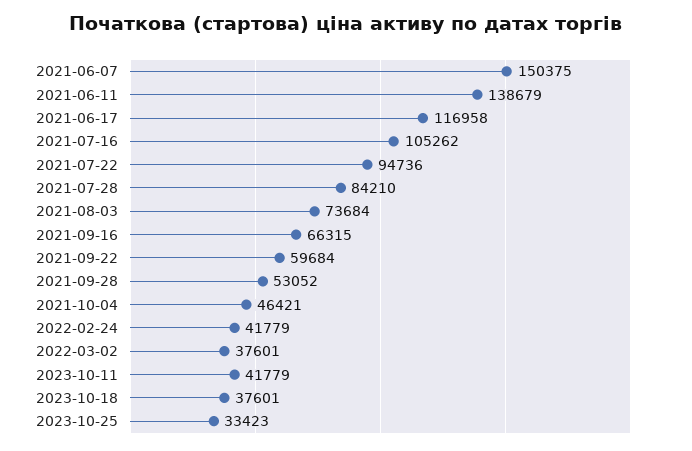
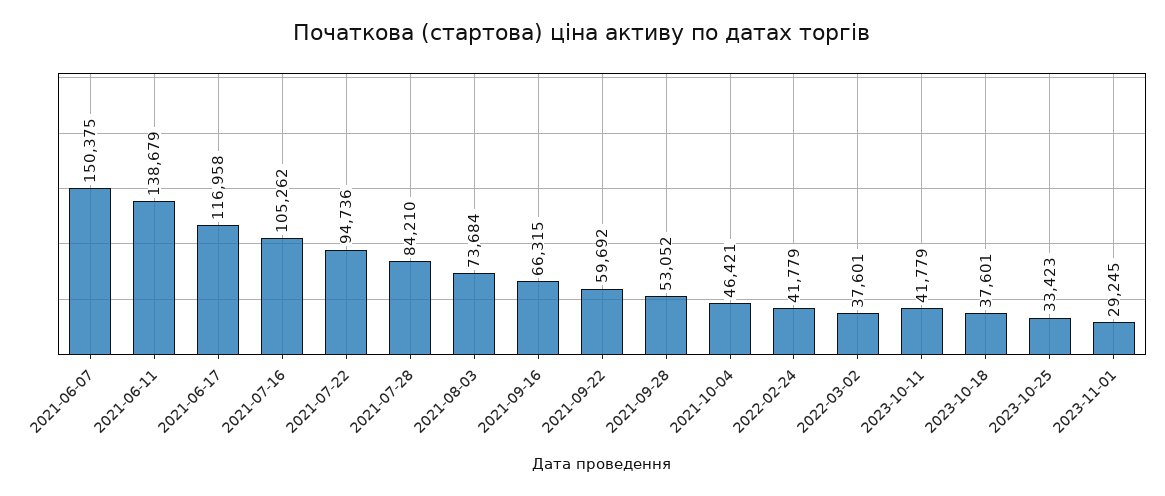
2021-09-22: 59684 -> 59692
2023-11-01: none -> 29245

